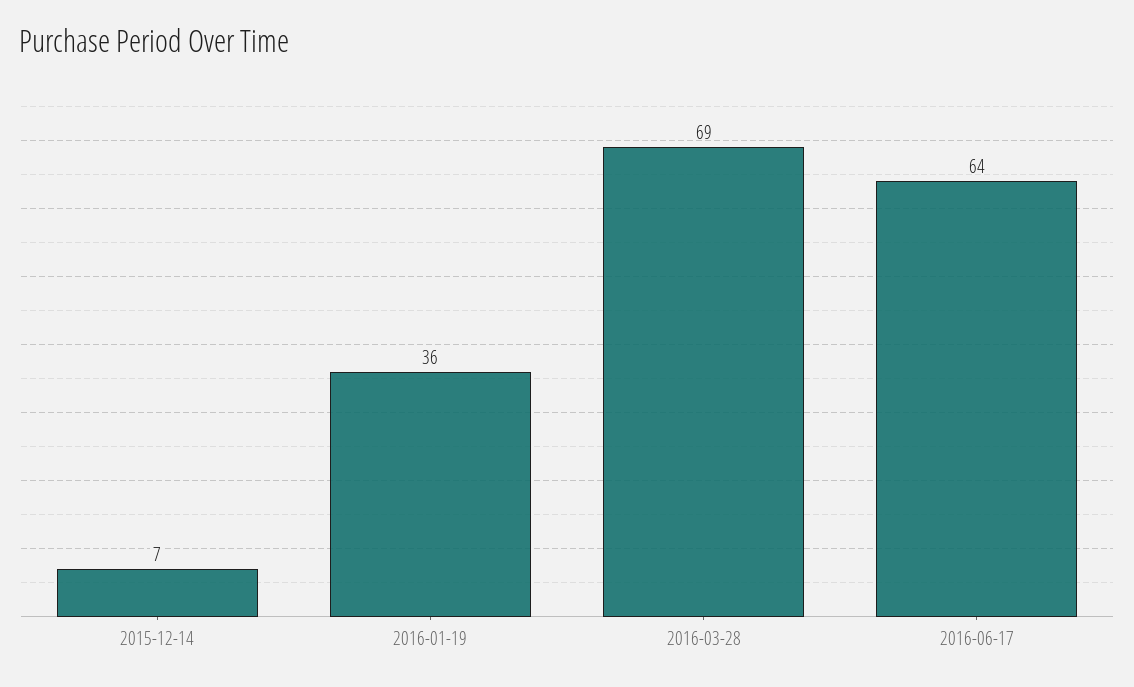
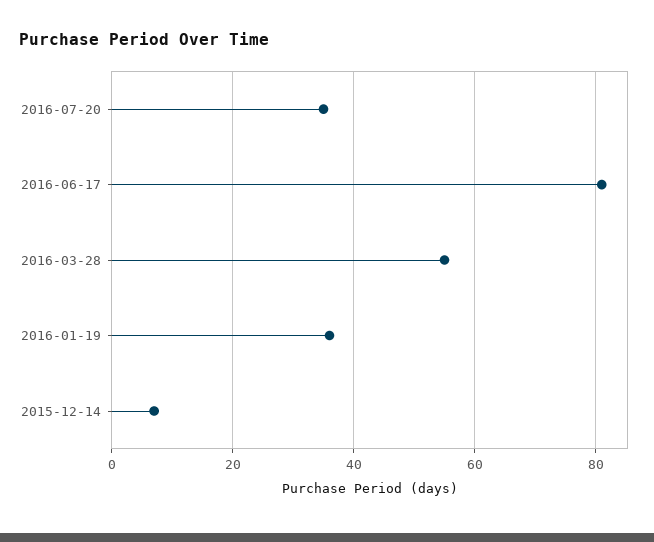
2016-03-28: 69 -> 55
2016-06-17: 64 -> 80
2016-07-20: none -> 35

